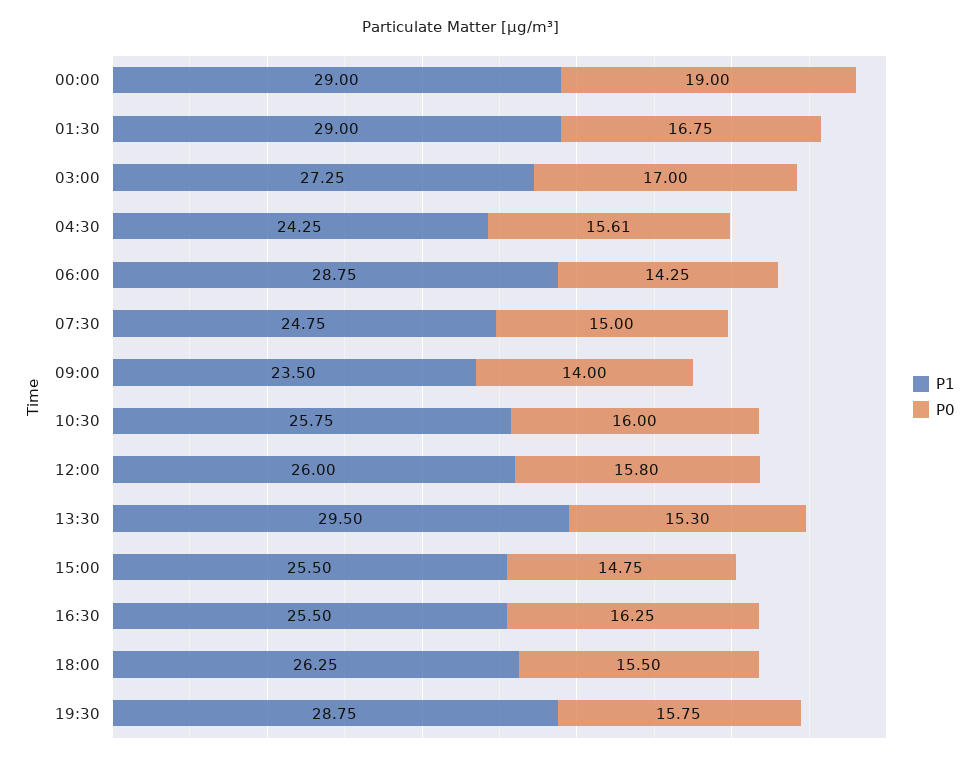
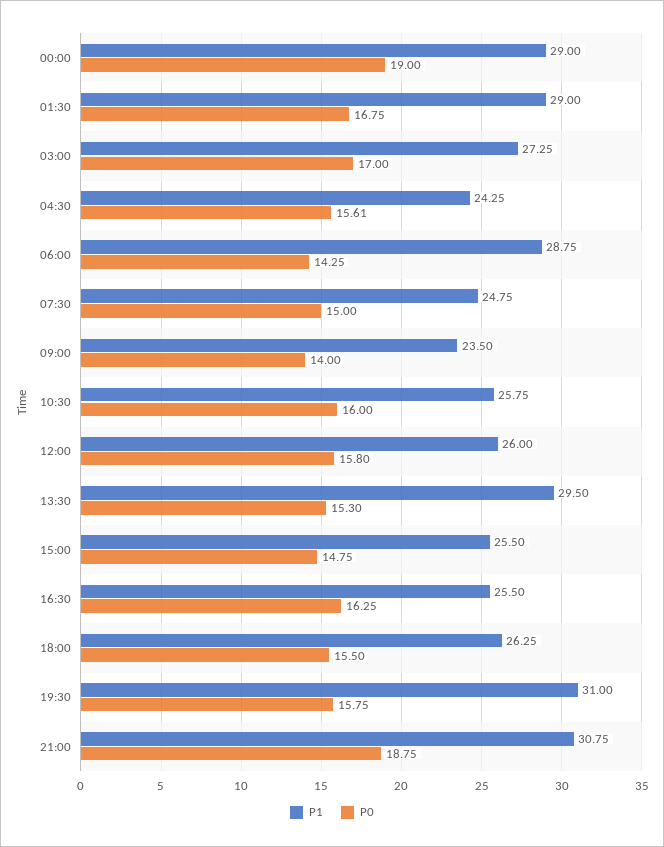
P1, 19:30: 28.75 -> 31
P1, 21:00: none -> 30.75
P0, 21:00: none -> 18.75

